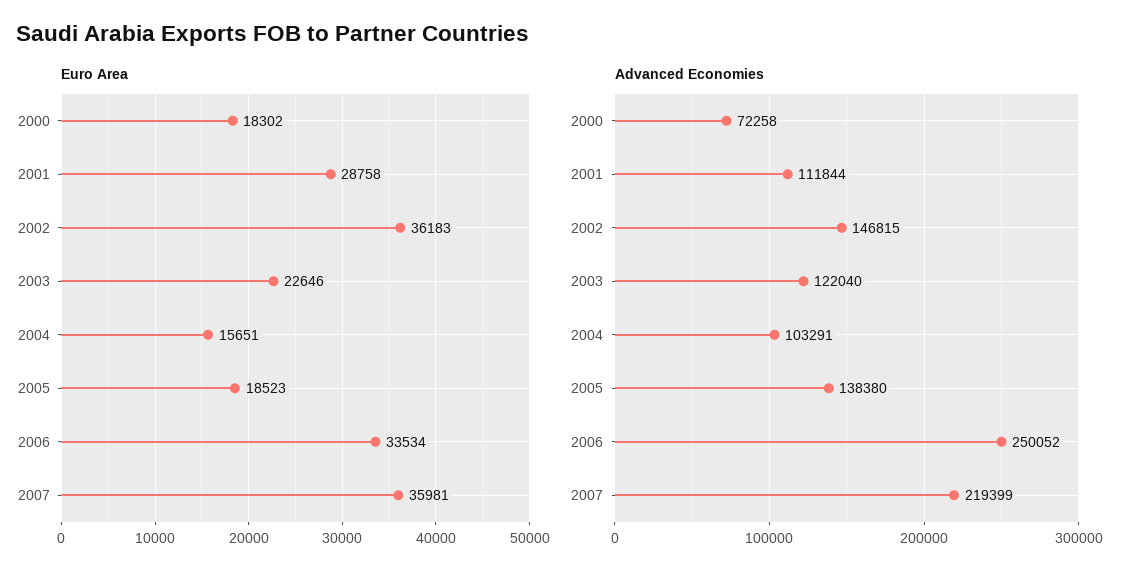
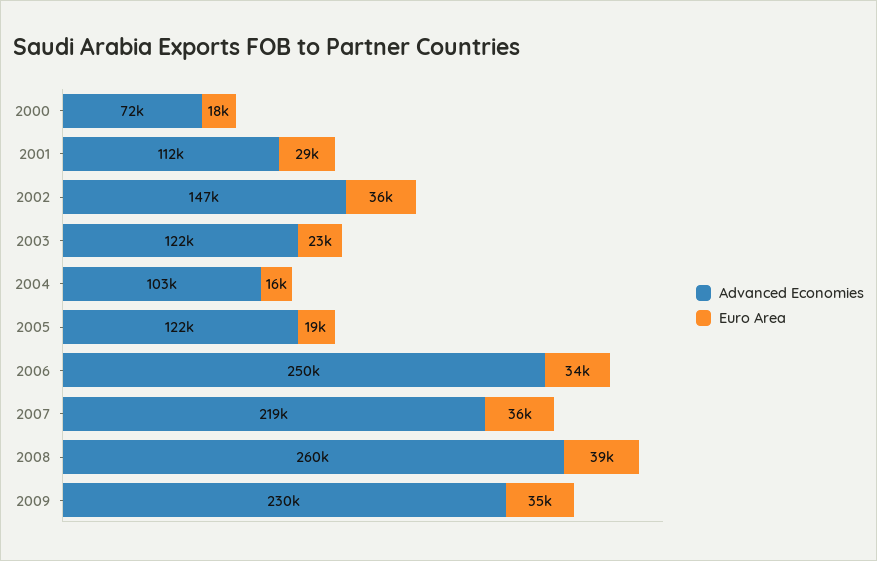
Advanced Economies, 2005: 138380 -> 122000
Advanced Economies, 2008: none -> 260000
Euro Area, 2008: none -> 39000
Advanced Economies, 2009: none -> 230000
Euro Area, 2009: none -> 35000

